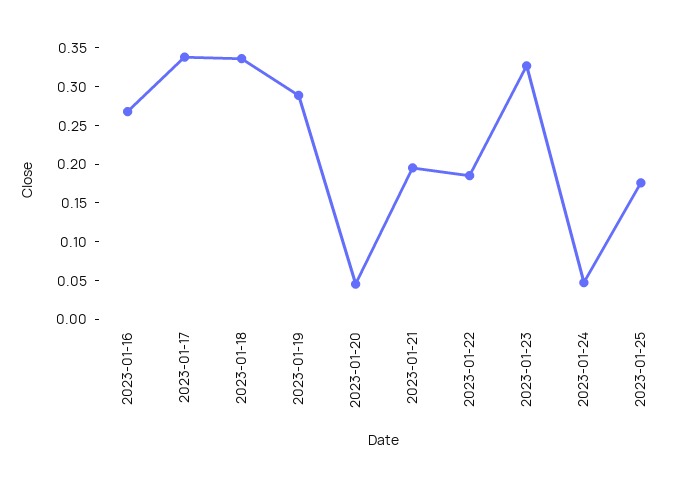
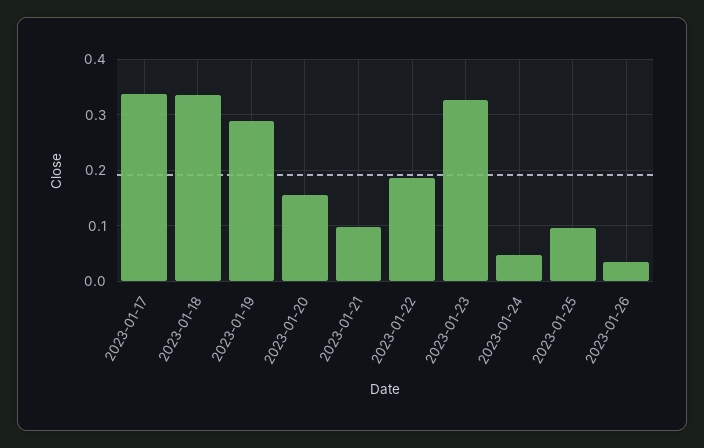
2023-01-16: 0.275 -> none
2023-01-20: 0.05 -> 0.16
2023-01-21: 0.2 -> 0.1
2023-01-25: 0.175 -> 0.1
2023-01-26: none -> 0.04

